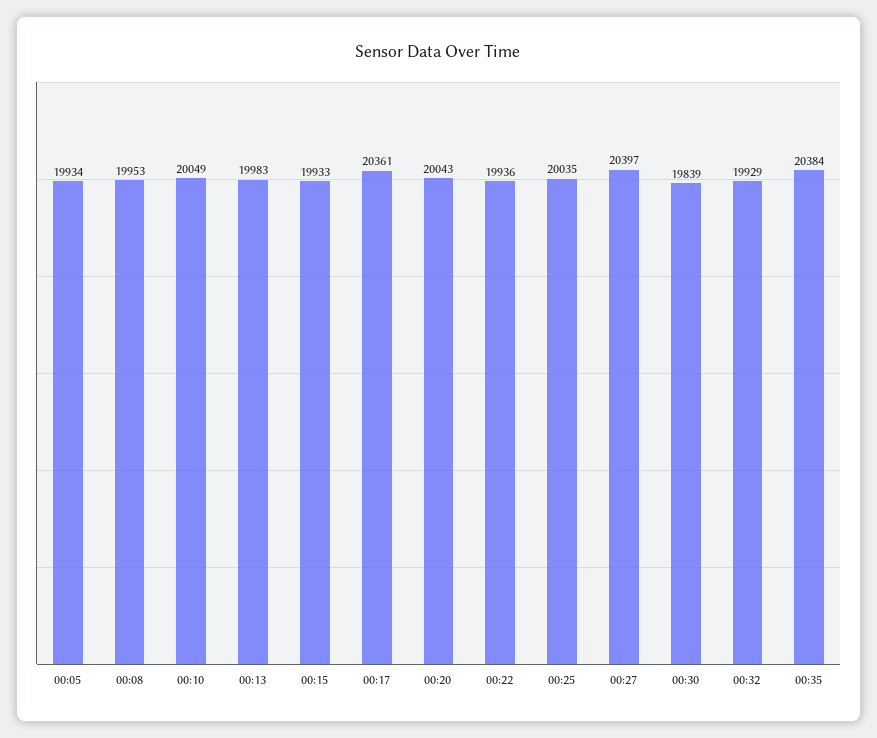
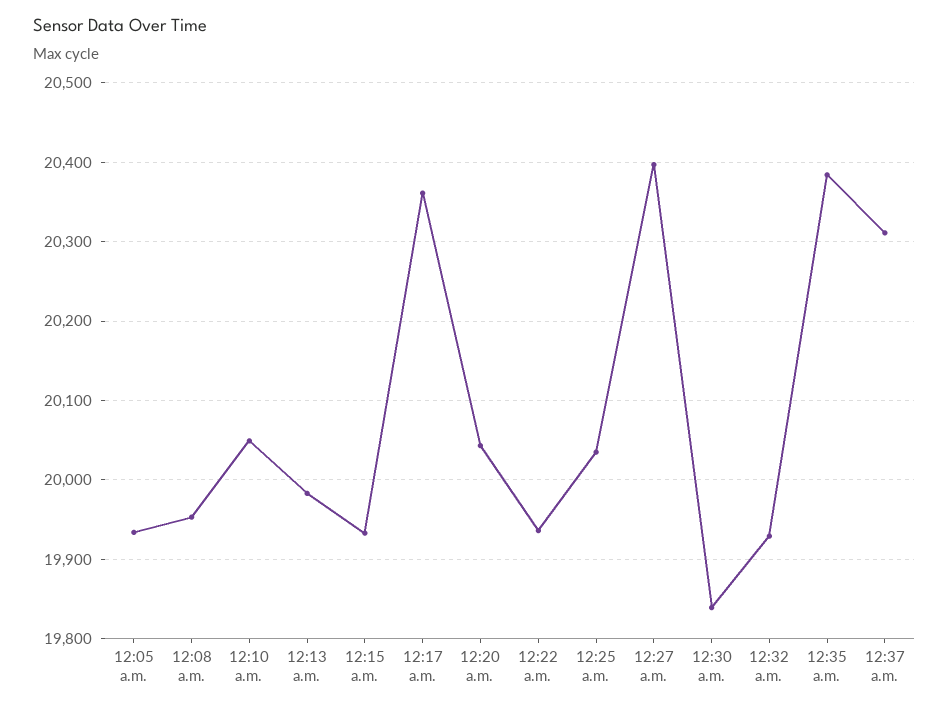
12:37 a.m.: none -> 20310

